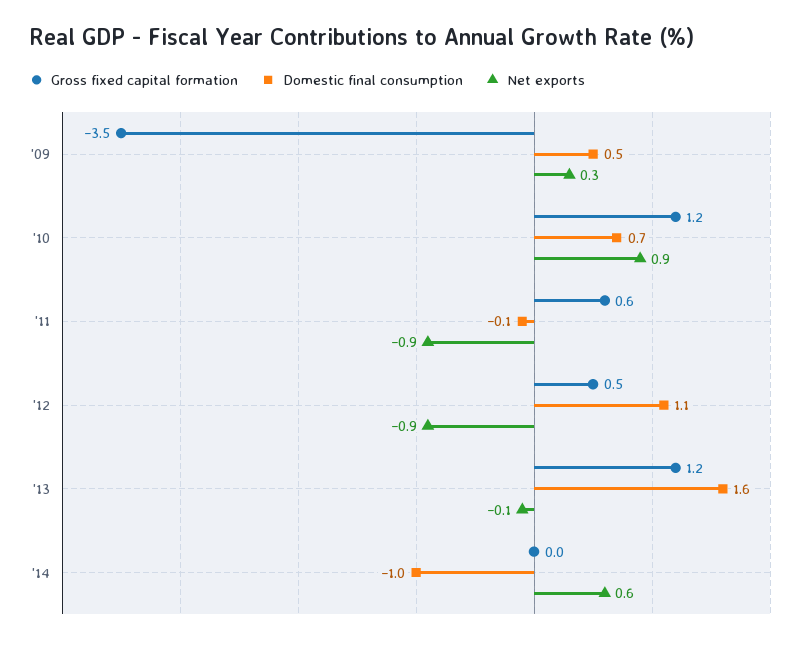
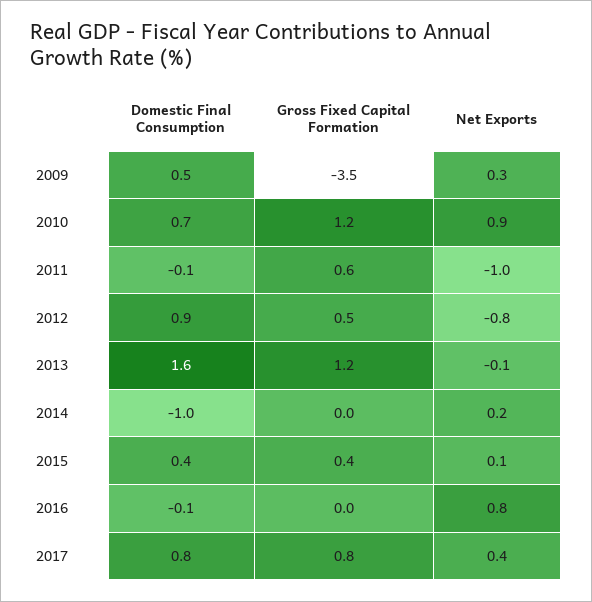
Net exports, '11: -0.9 -> -1
Domestic final consumption, '12: 1.1 -> 0.9
Net exports, '12: -0.9 -> -0.8
Net exports, '14: 0.6 -> 0.2
Domestic final consumption, 2015: none -> 0.4
Gross fixed capital formation, 2015: none -> 0.4
Net exports, 2015: none -> 0.1
Domestic final consumption, 2016: none -> -0.1
Gross fixed capital formation, 2016: none -> 0
Net exports, 2016: none -> 0.8
Domestic final consumption, 2017: none -> 0.8
Gross fixed capital formation, 2017: none -> 0.8
Net exports, 2017: none -> 0.4

